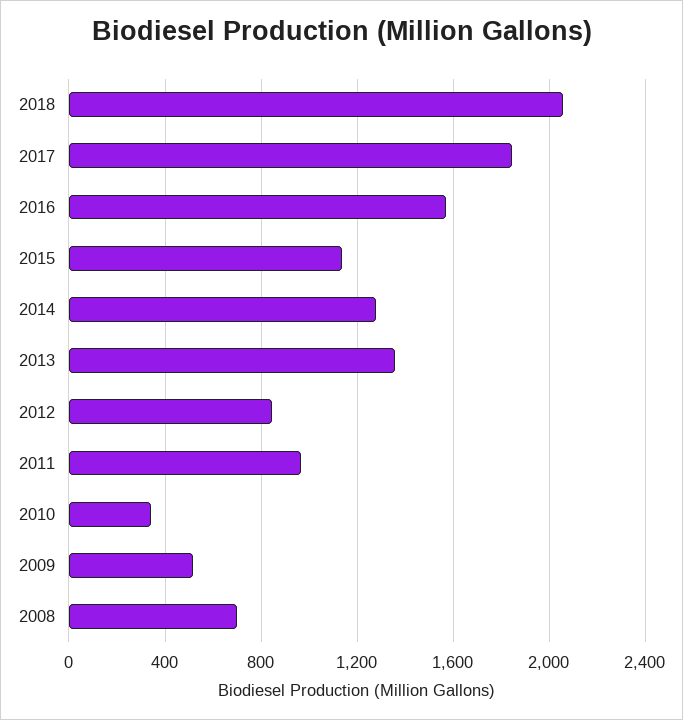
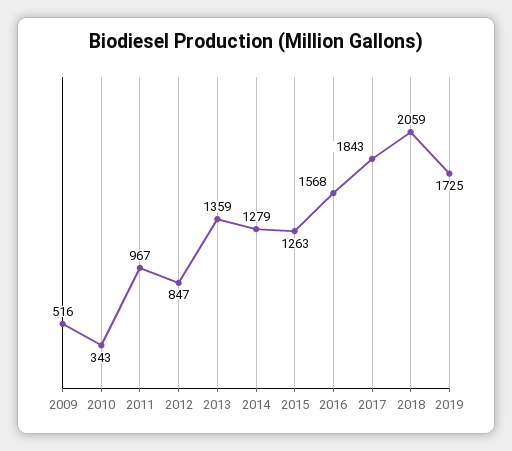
2015: 1150 -> 1263
2008: 700 -> none
2019: none -> 1725

